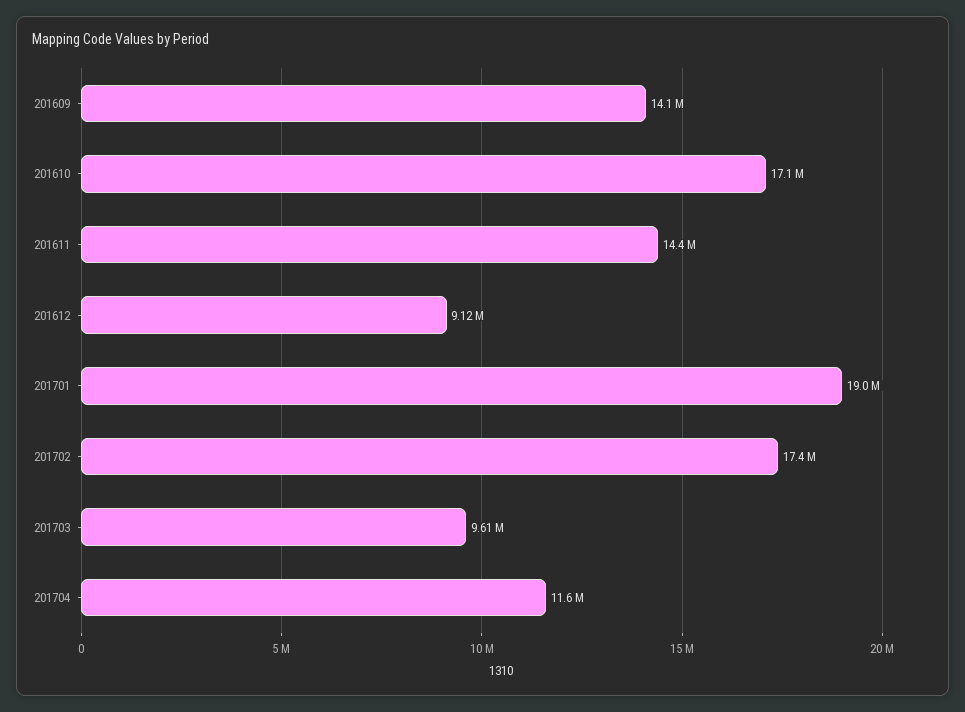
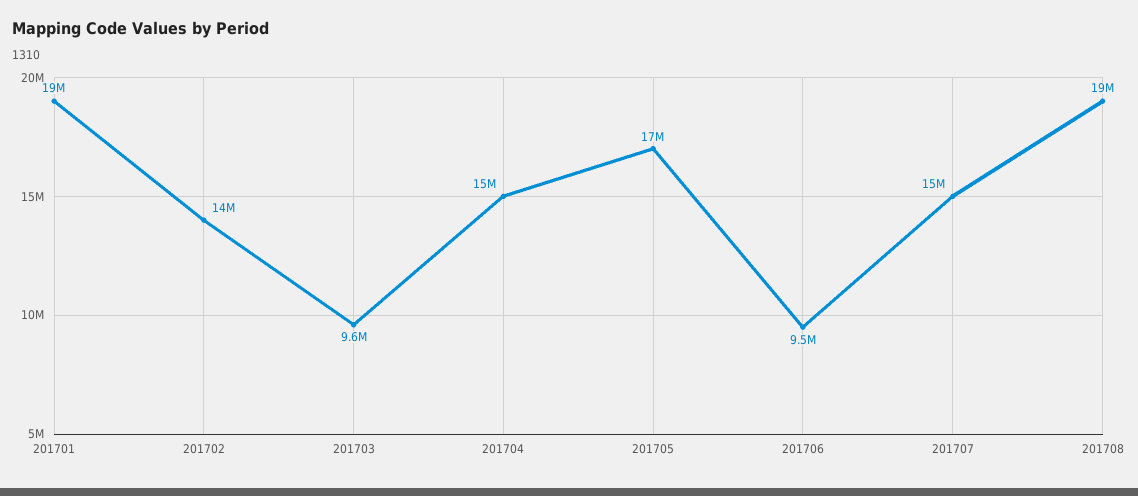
201609: 14100000 -> none
201610: 17100000 -> none
201611: 14400000 -> none
201612: 9120000 -> none
201702: 17400000 -> 14000000
201704: 11600000 -> 15000000
201705: none -> 17000000
201706: none -> 9500000
201707: none -> 15000000
201708: none -> 19000000

